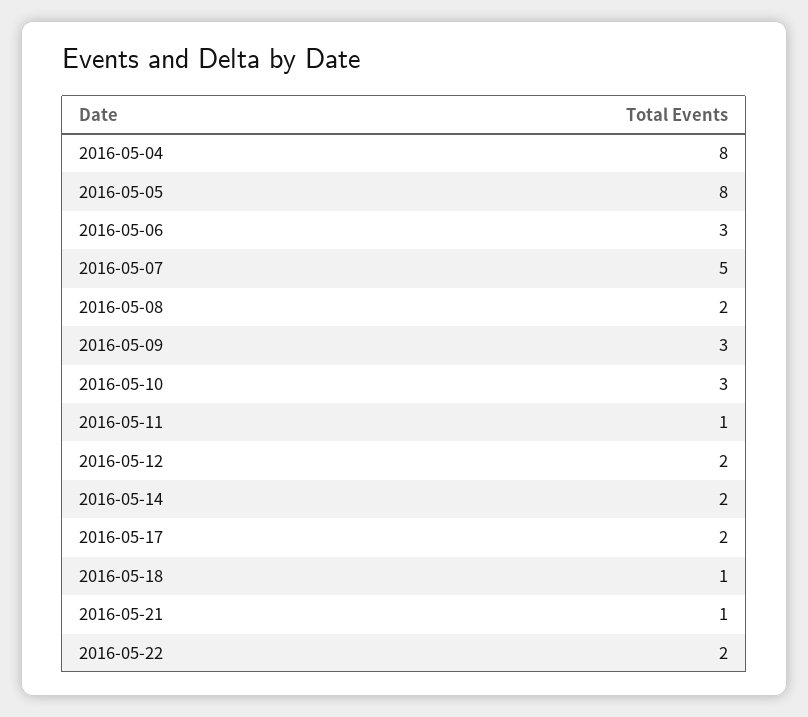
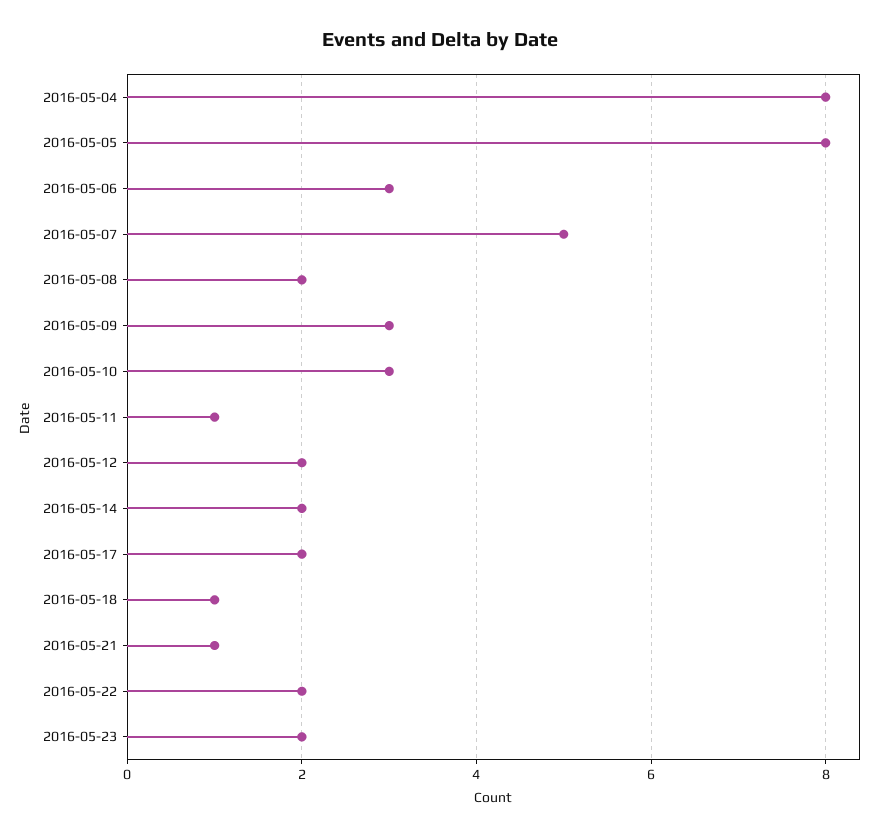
2016-05-23: none -> 2

